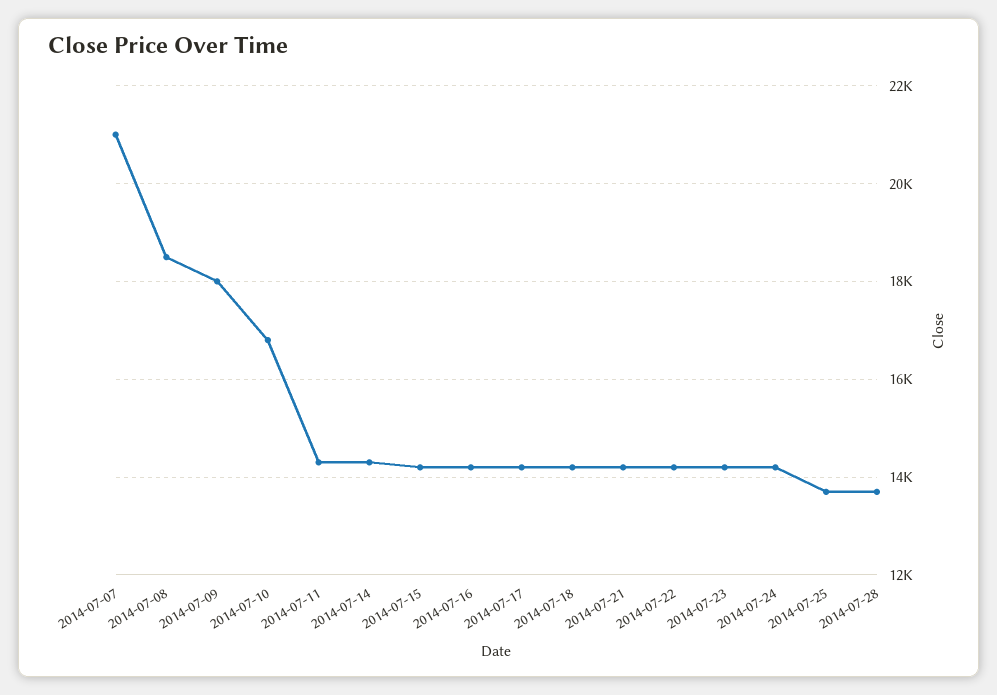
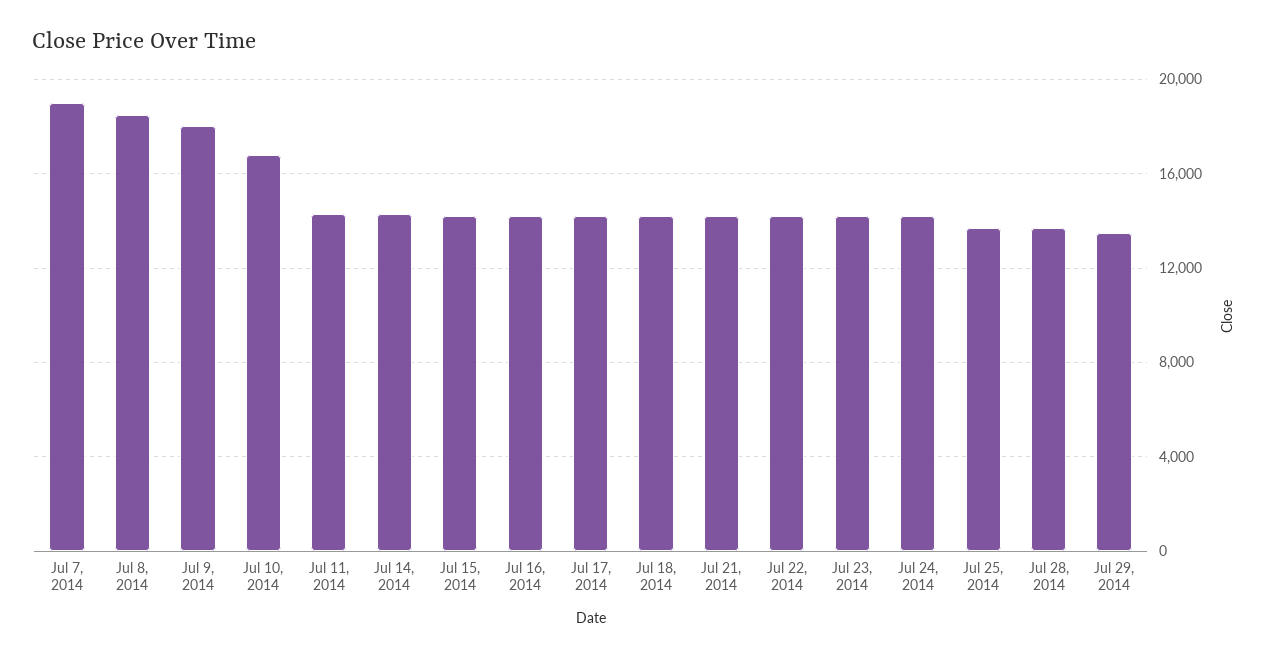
2014-07-07: 21000 -> 19000
Jul 29, 2014: none -> 13500

